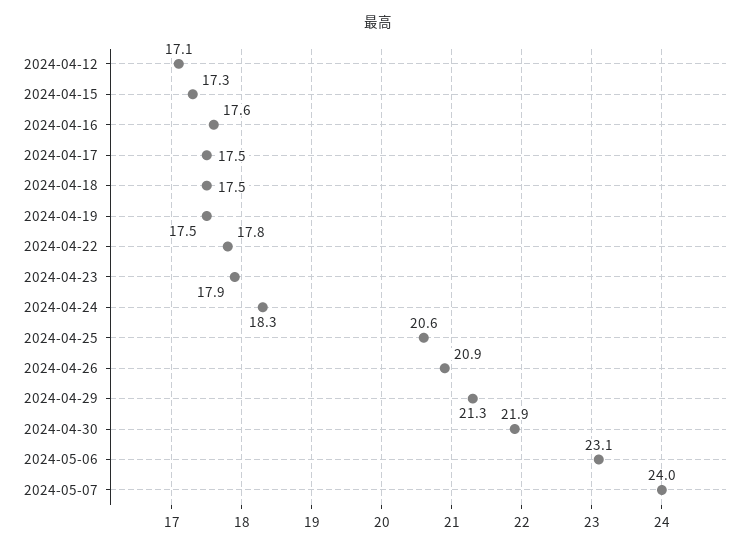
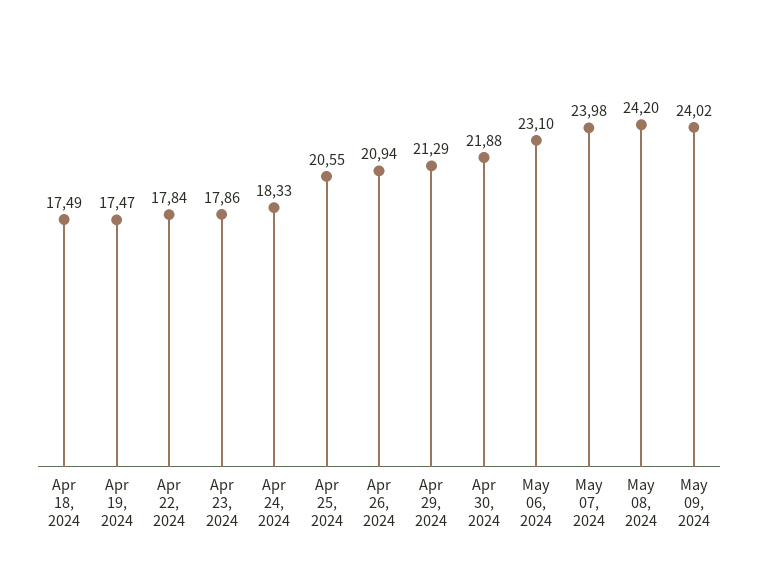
2024-04-12: 17.1 -> none
2024-04-15: 17.3 -> none
2024-04-16: 17.6 -> none
2024-04-17: 17.5 -> none
May 08, 2024: none -> 24.2
May 09, 2024: none -> 24.02

